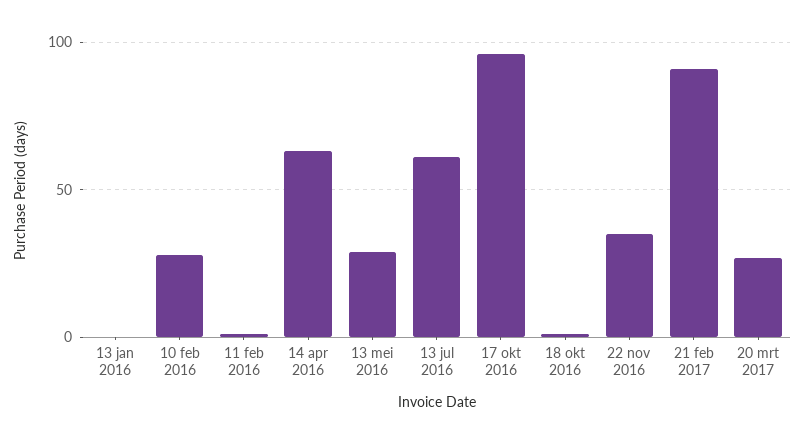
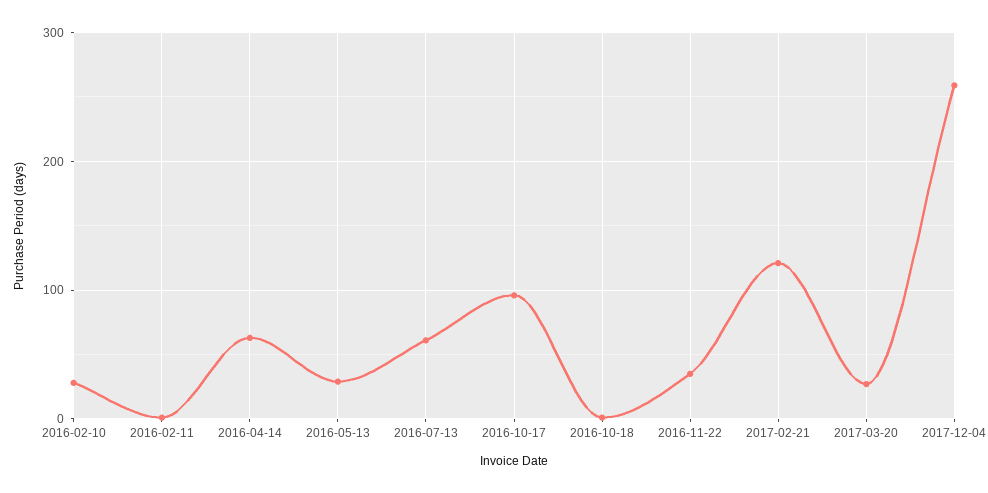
13 jan 2016: 0 -> none
21 feb 2017: 90 -> 120
2017-12-04: none -> 260

